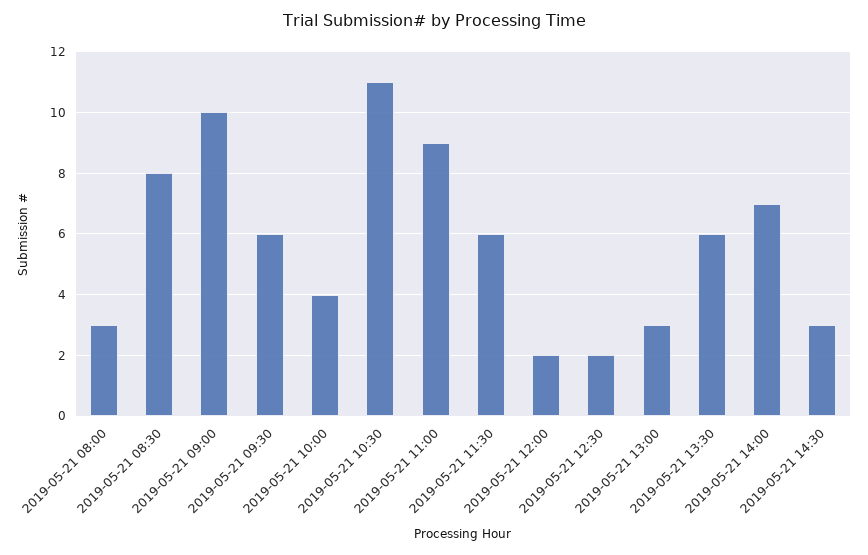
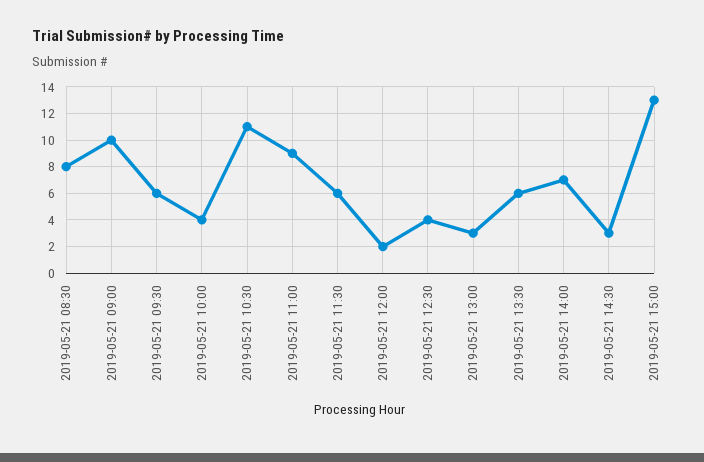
2019-05-21 08:00: 3 -> none
2019-05-21 12:30: 2 -> 4
2019-05-21 15:00: none -> 13

